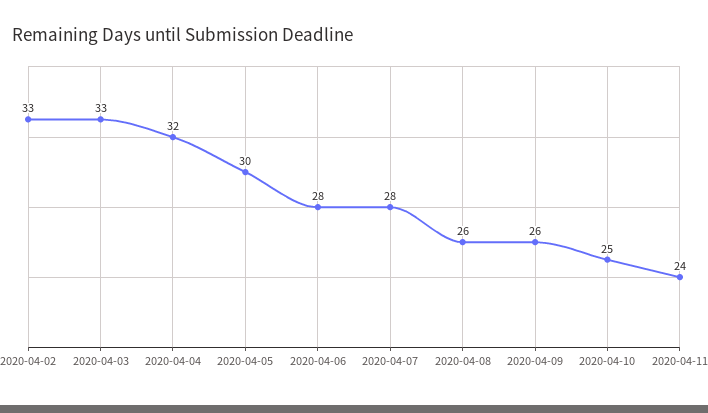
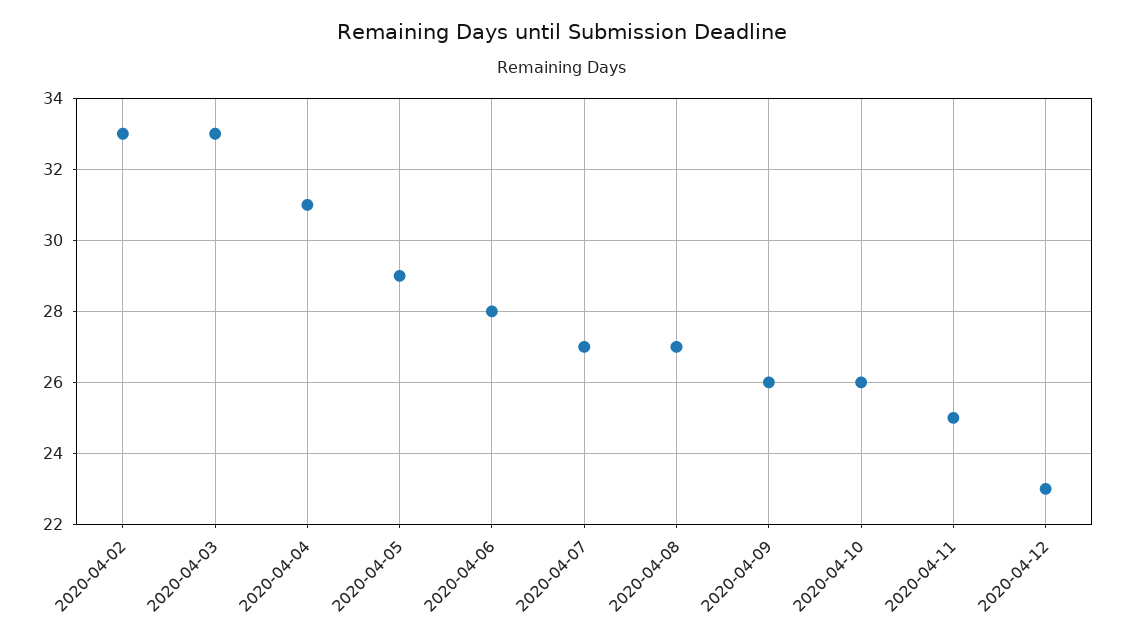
2020-04-04: 32 -> 31
2020-04-05: 30 -> 29
2020-04-07: 28 -> 27
2020-04-08: 26 -> 27
2020-04-10: 25 -> 26
2020-04-11: 24 -> 25
2020-04-12: none -> 23

